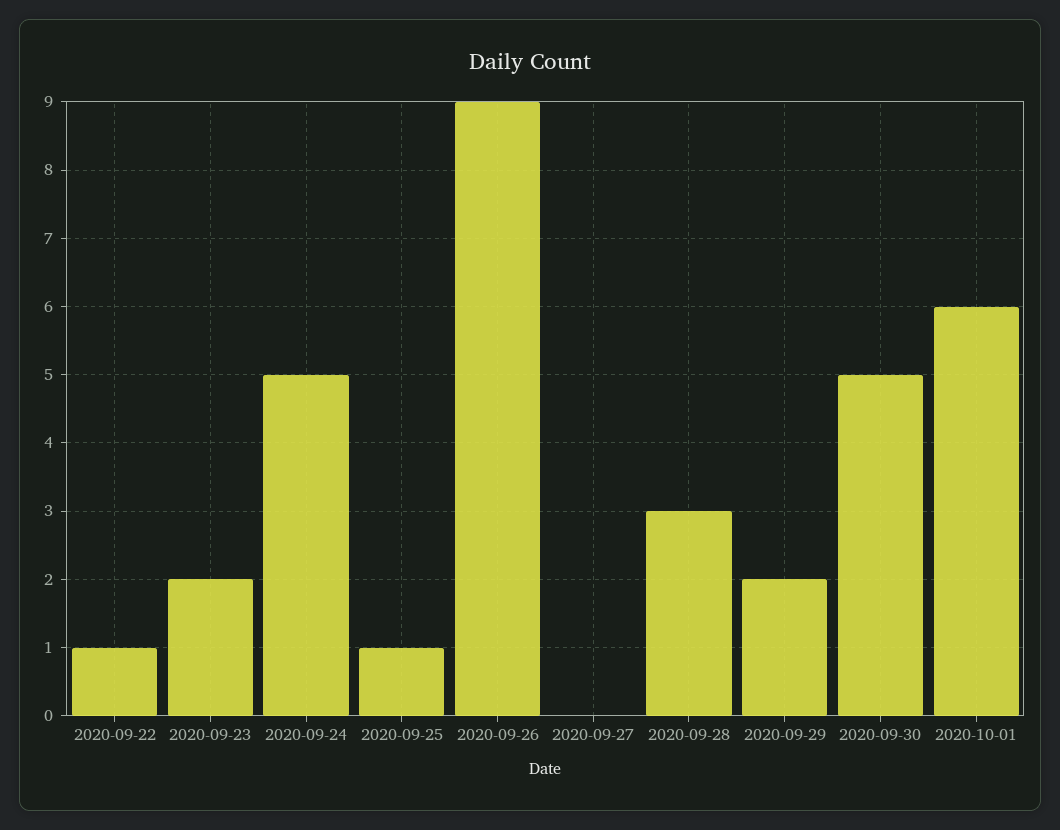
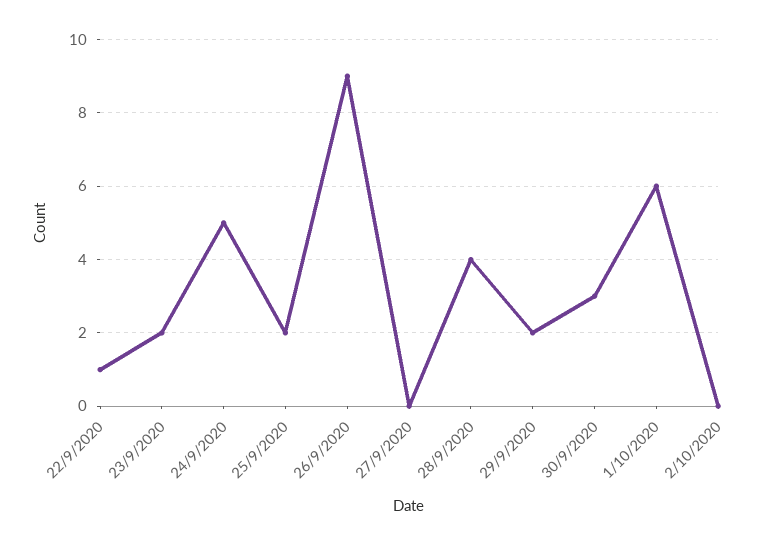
2020-09-25: 1 -> 2
2020-09-28: 3 -> 4
2020-09-30: 5 -> 3
2/10/2020: none -> 0

